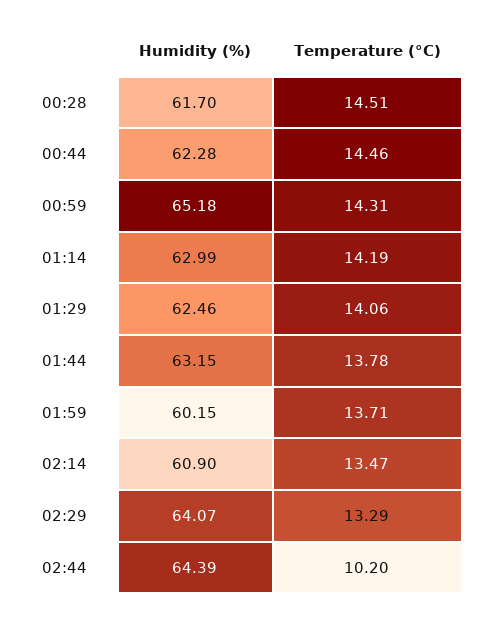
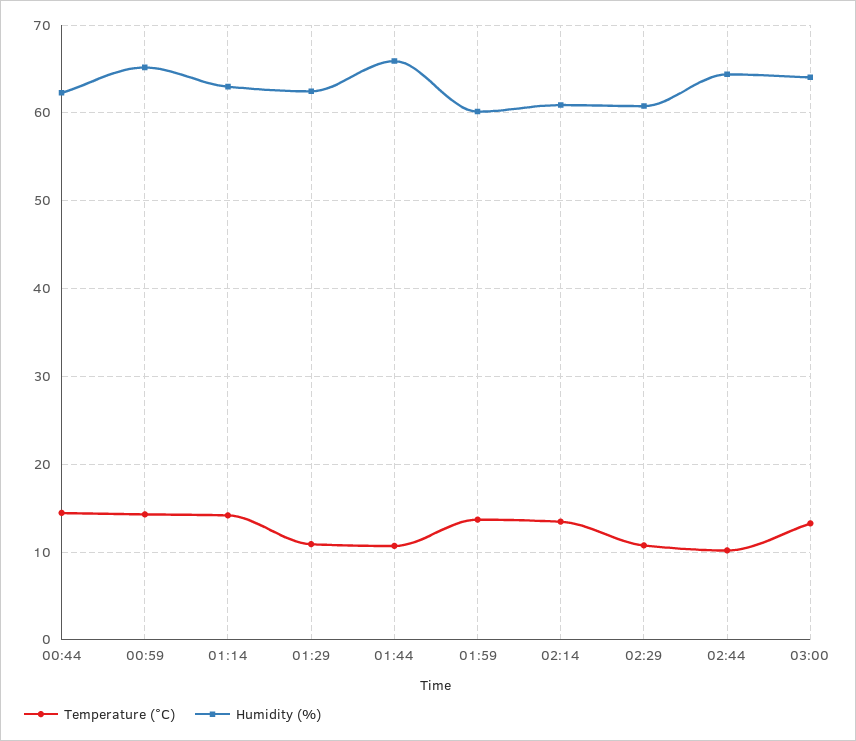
Humidity (%), 00:28: 61.7 -> none
Temperature (°C), 00:28: 14.51 -> none
Temperature (°C), 01:29: 14.06 -> 11
Humidity (%), 01:44: 63.15 -> 66
Temperature (°C), 01:44: 13.78 -> 11
Humidity (%), 02:29: 64.07 -> 61
Temperature (°C), 02:29: 13.29 -> 11
Temperature (°C), 03:00: none -> 13
Humidity (%), 03:00: none -> 64

